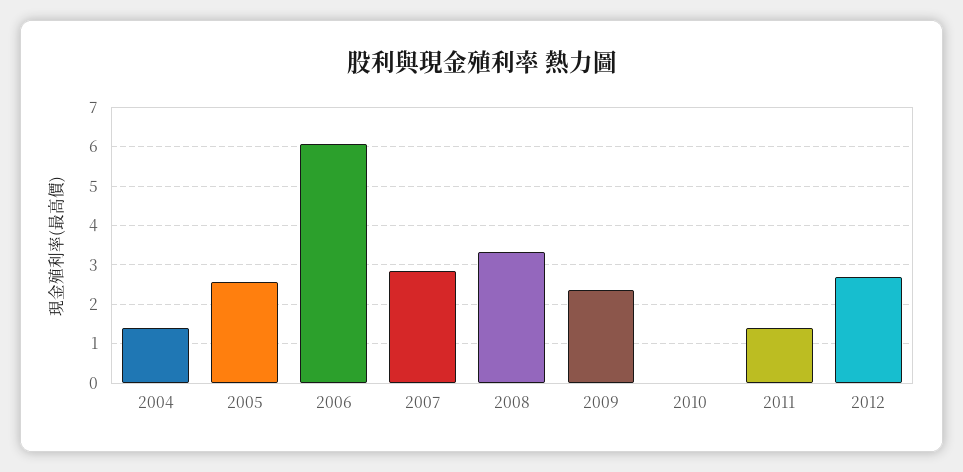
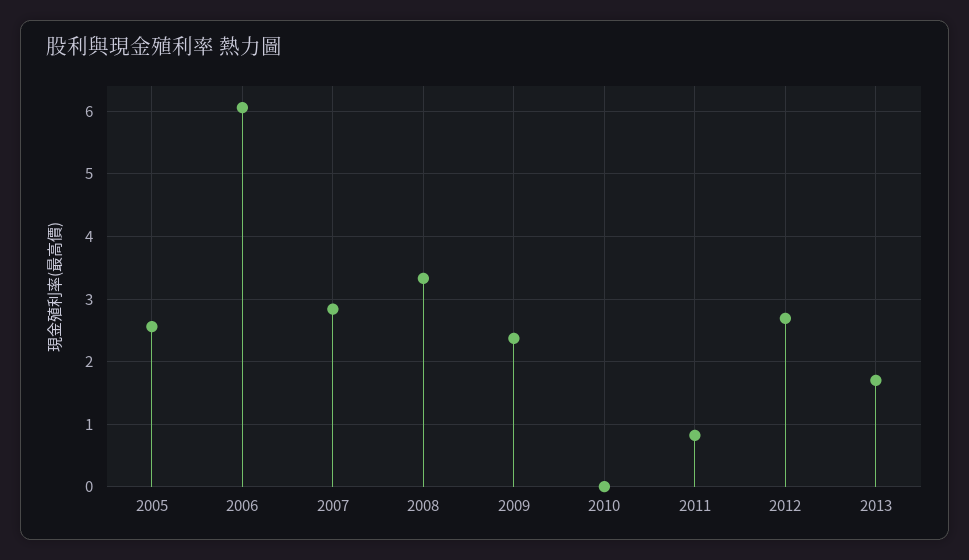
2004: 1.4 -> none
2011: 1.4 -> 0.8
2013: none -> 1.7

